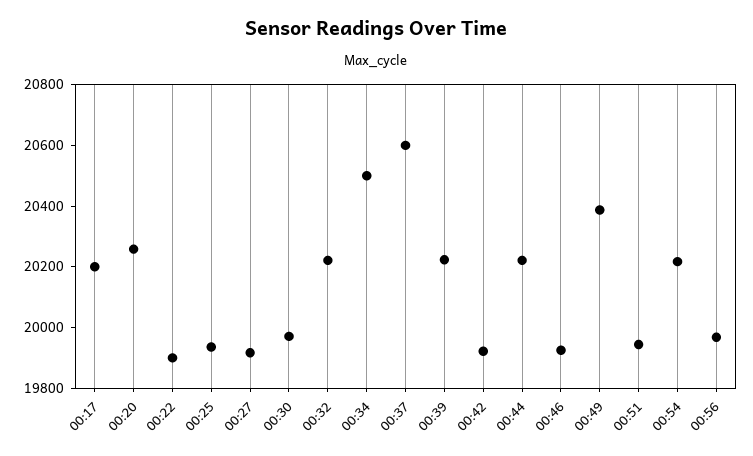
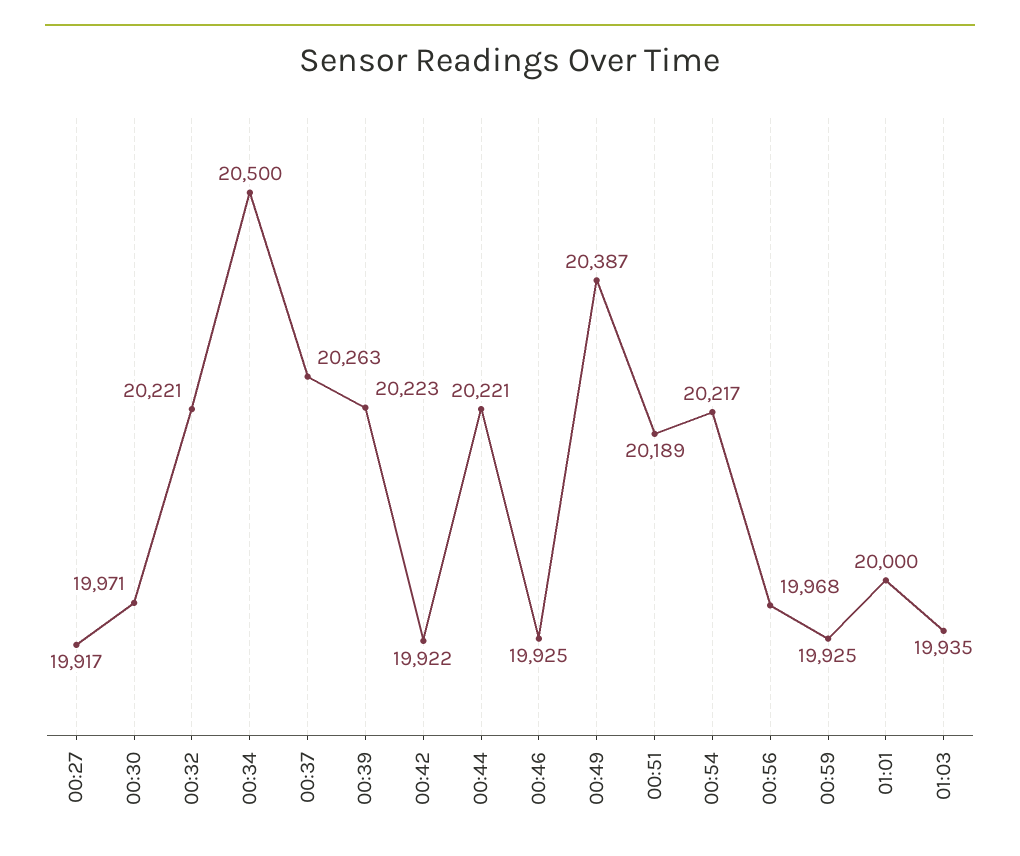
00:17: 20200 -> none
00:20: 20250 -> none
00:22: 19900 -> none
00:25: 19950 -> none
00:37: 20600 -> 20263
00:51: 19950 -> 20189
00:59: none -> 19925
01:01: none -> 20000
01:03: none -> 19935

